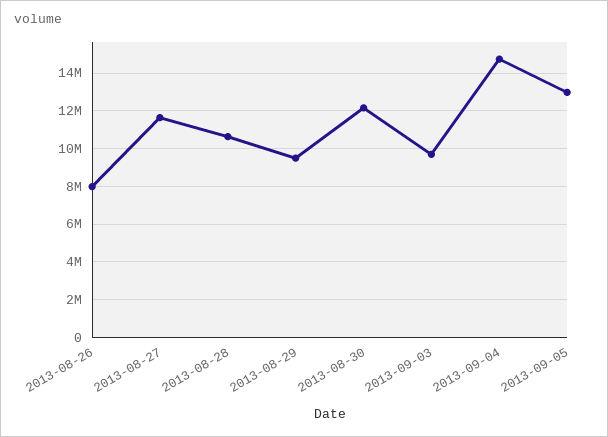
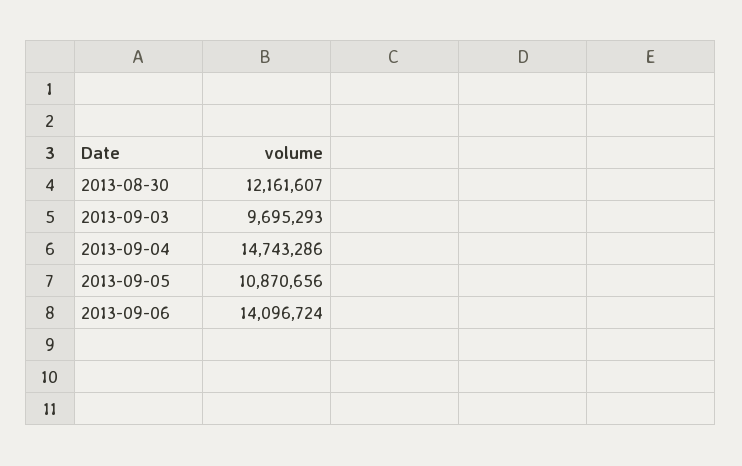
2013-08-26: 8000000 -> none
2013-08-27: 11500000 -> none
2013-08-28: 10500000 -> none
2013-08-29: 9500000 -> none
2013-09-05: 13000000 -> 10870656
2013-09-06: none -> 14096724

